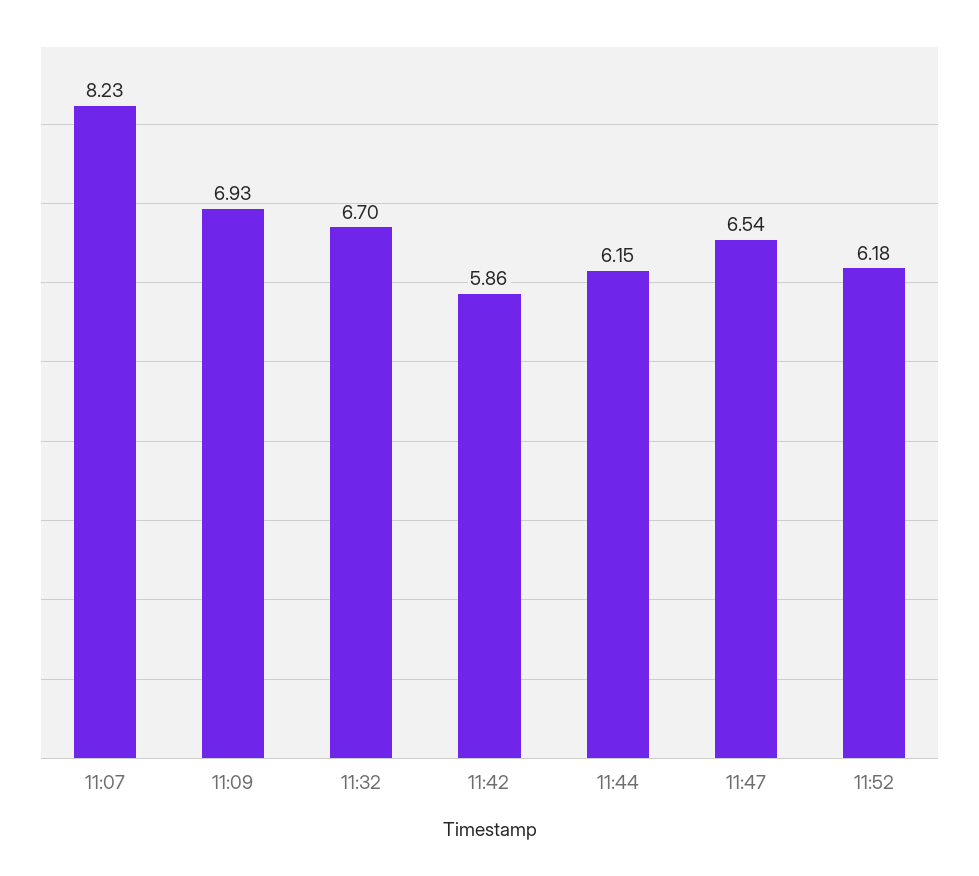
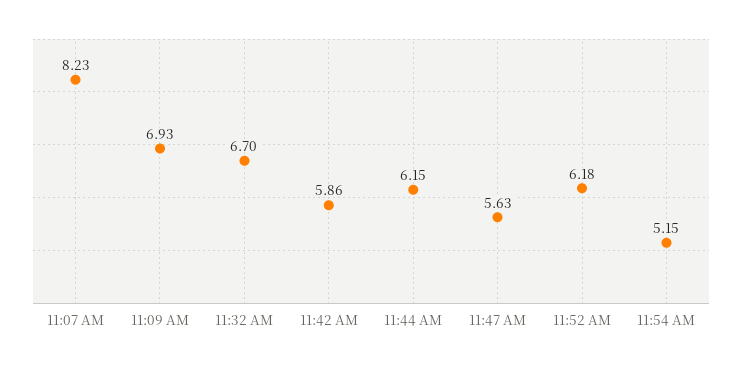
11:47: 6.54 -> 5.63
11:54 AM: none -> 5.15

